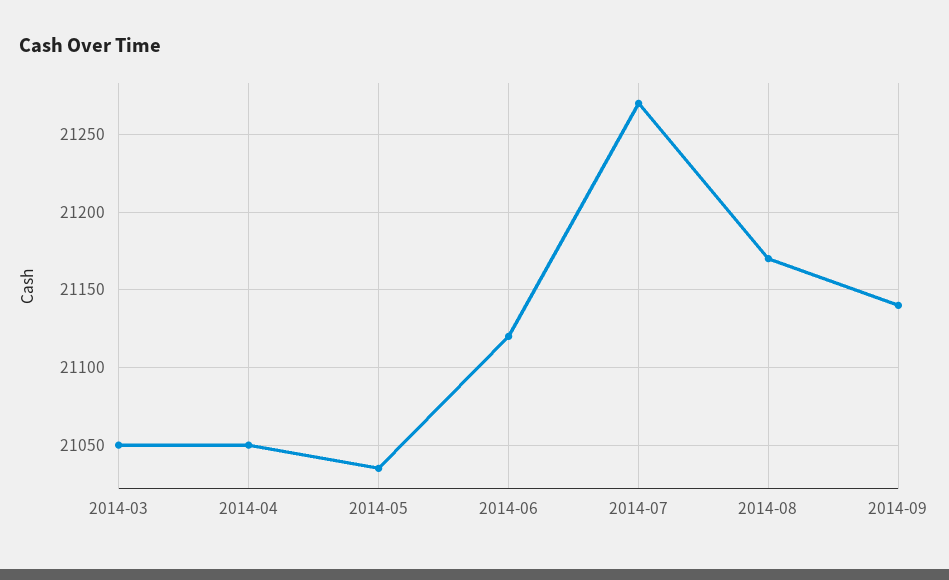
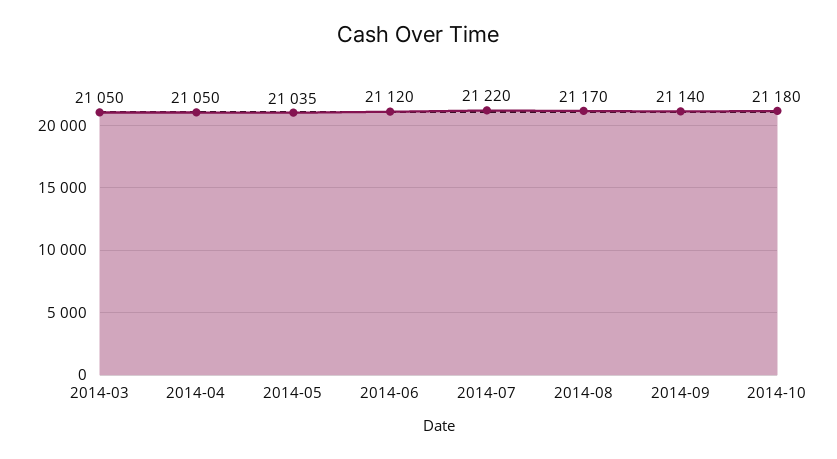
2014-07: 21270 -> 21220
2014-10: none -> 21180

